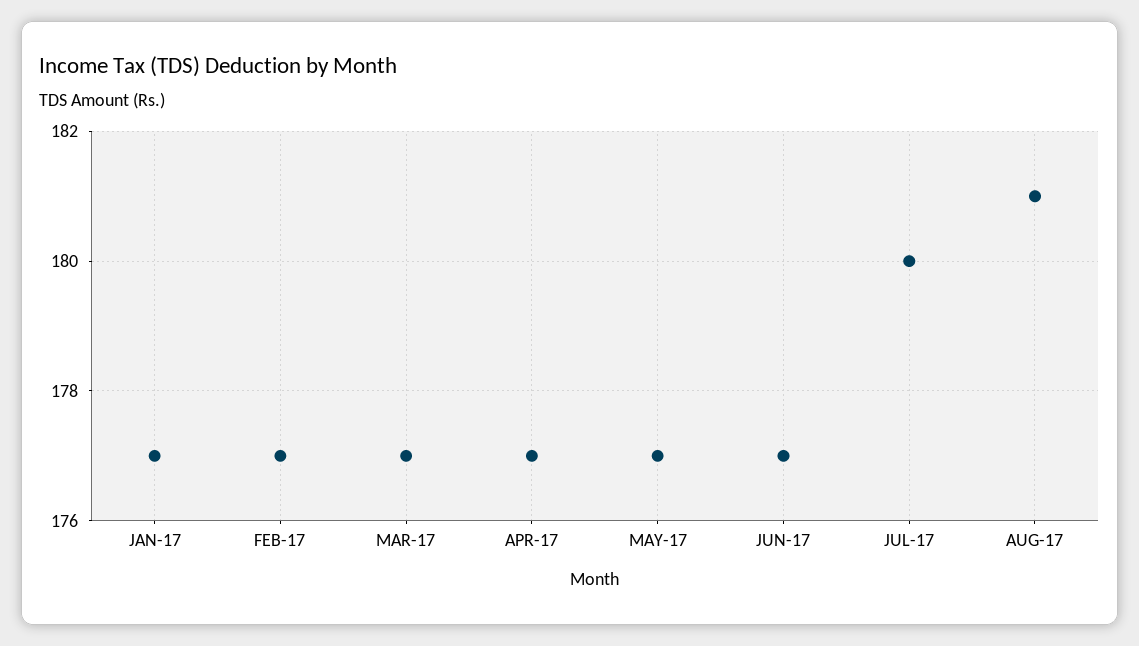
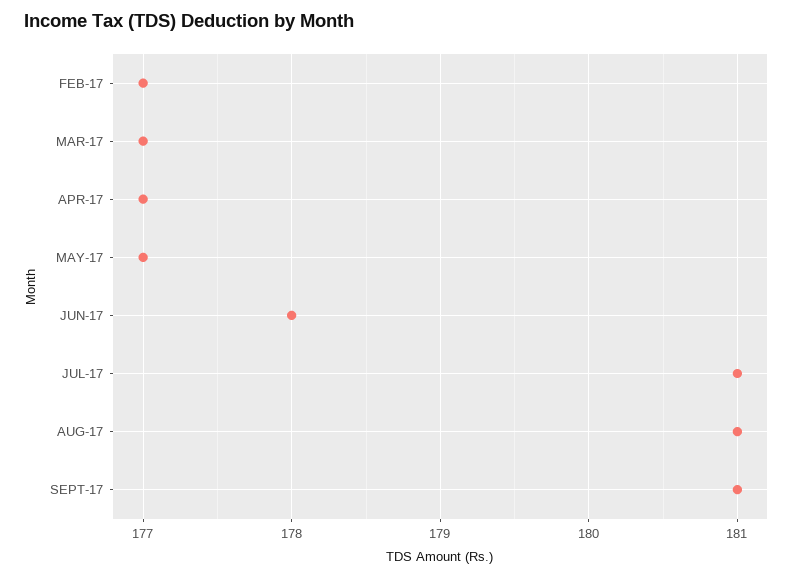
JAN-17: 177 -> none
JUN-17: 177 -> 178
JUL-17: 180 -> 181
SEPT-17: none -> 181

